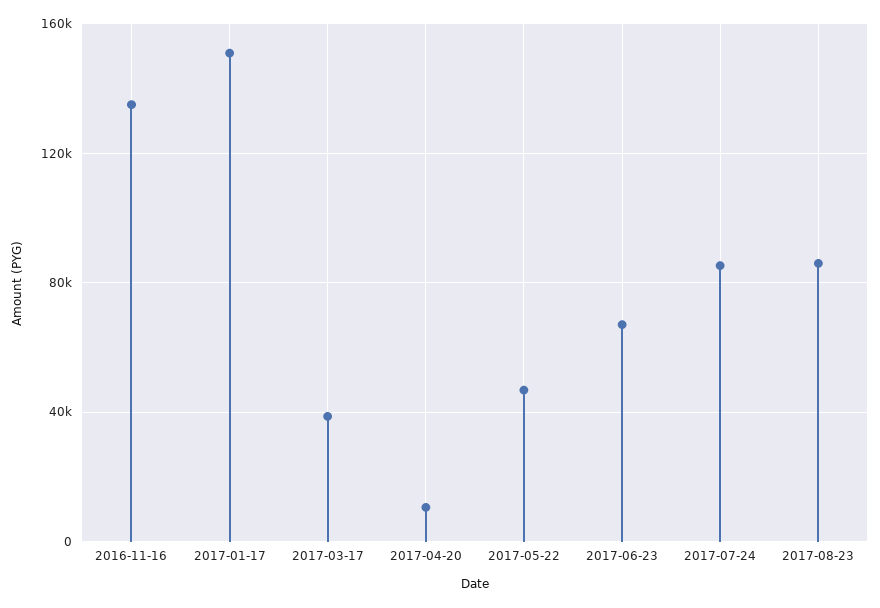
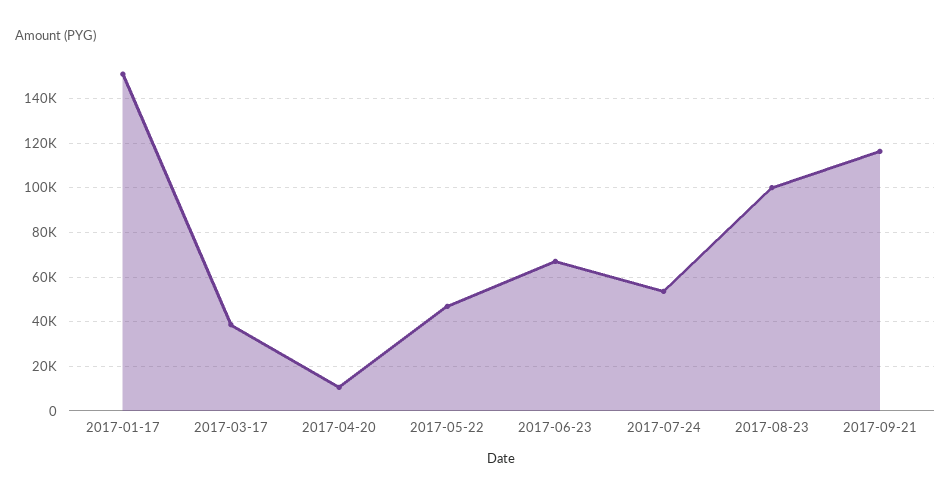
2016-11-16: 135000 -> none
2017-07-24: 85000 -> 55000
2017-08-23: 85000 -> 100000
2017-09-21: none -> 115000

